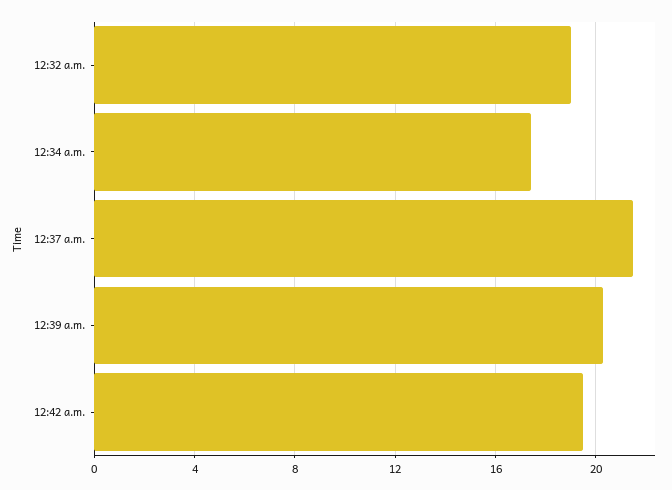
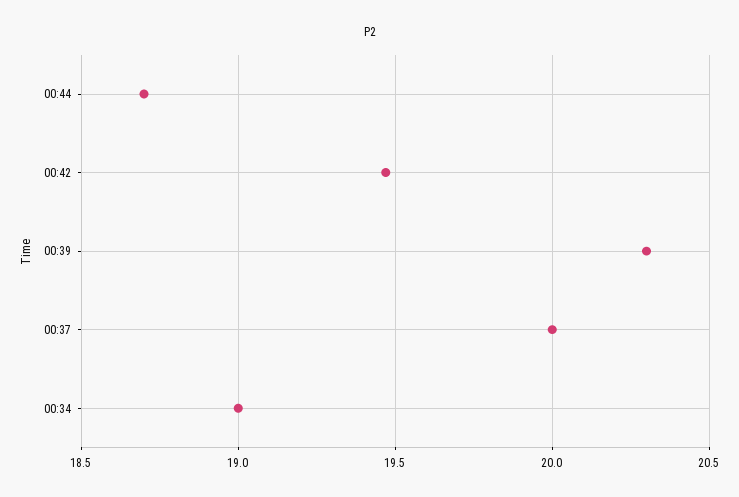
12:32 a.m.: 19 -> none
12:34 a.m.: 17.5 -> 19
12:37 a.m.: 21.5 -> 20
00:44: none -> 18.7

